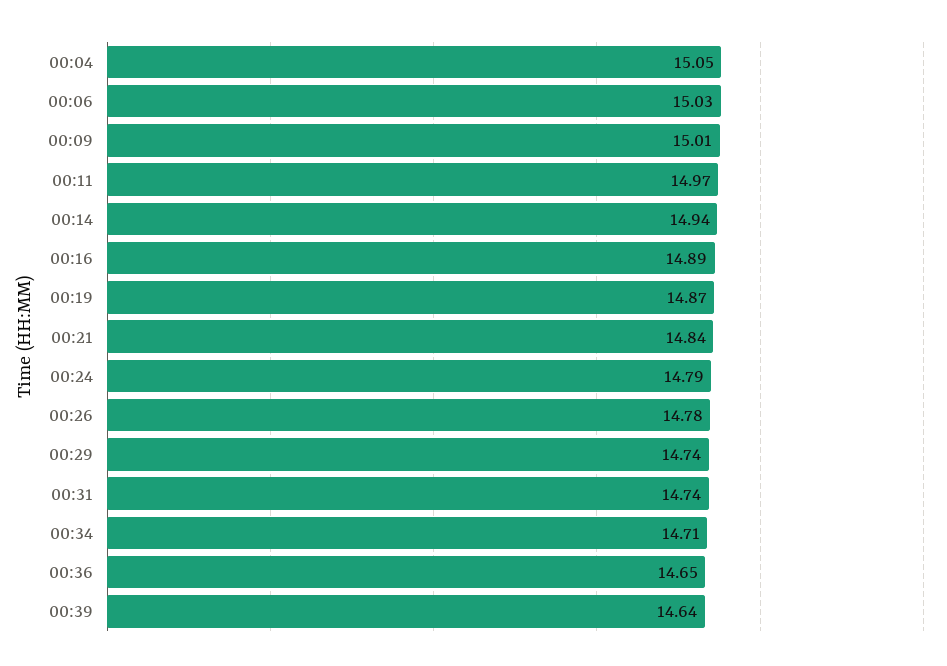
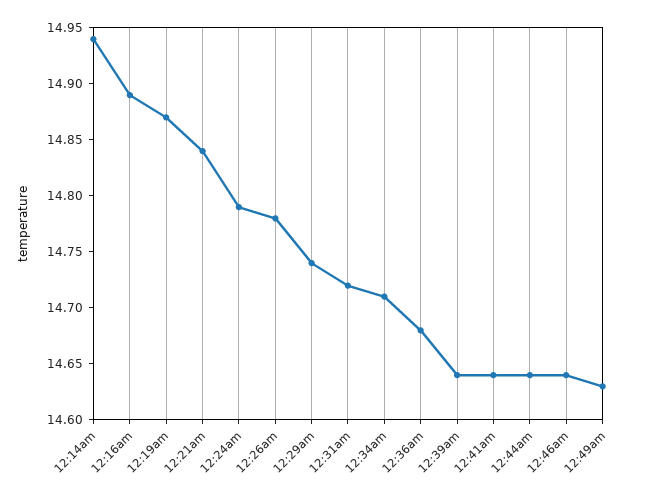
00:04: 15.05 -> none
00:06: 15.03 -> none
00:09: 15.01 -> none
00:11: 14.97 -> none
00:31: 14.74 -> 14.72
00:36: 14.65 -> 14.68
12:41am: none -> 14.64
12:44am: none -> 14.64
12:46am: none -> 14.64
12:49am: none -> 14.63

